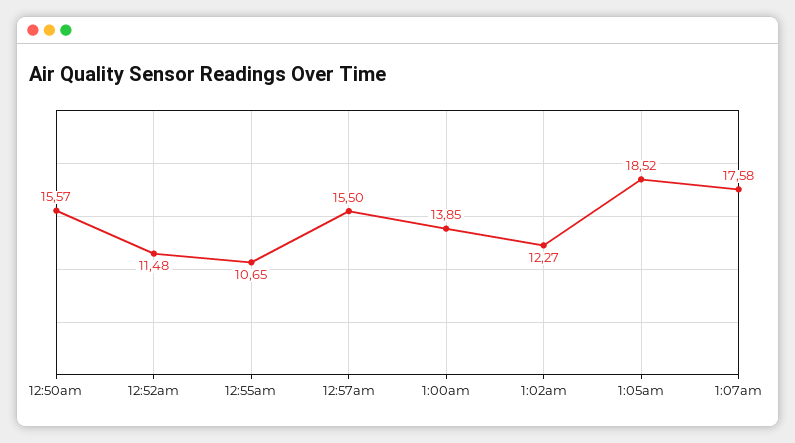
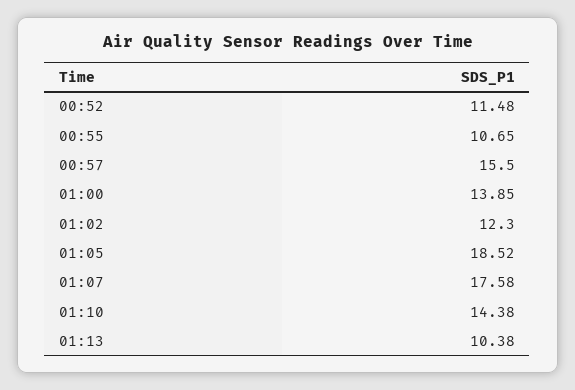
12:50am: 15.57 -> none
1:02am: 12.27 -> 12.3
01:10: none -> 14.38
01:13: none -> 10.38

